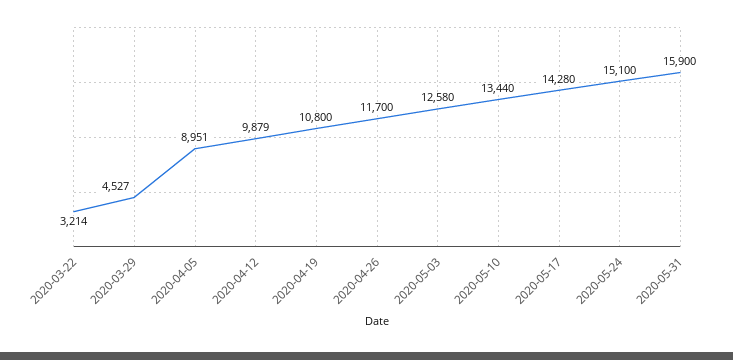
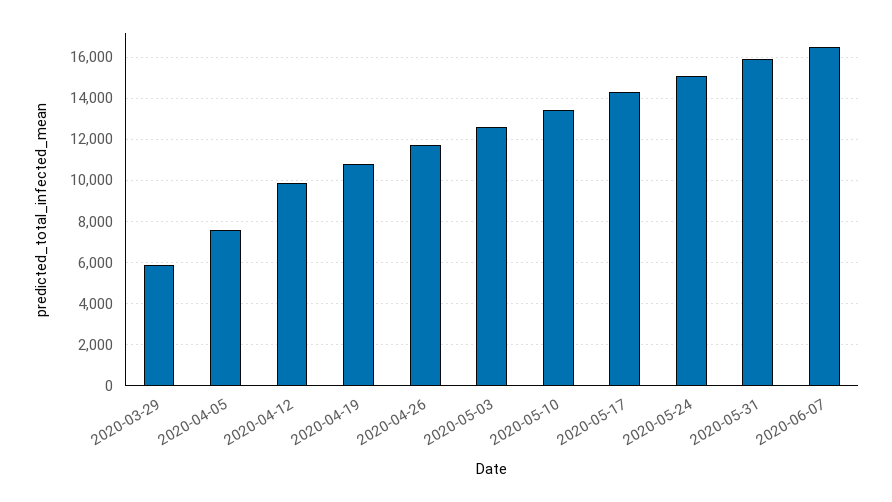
2020-03-22: 3214 -> none
2020-03-29: 4527 -> 6000
2020-04-05: 8951 -> 7500
2020-06-07: none -> 16500

